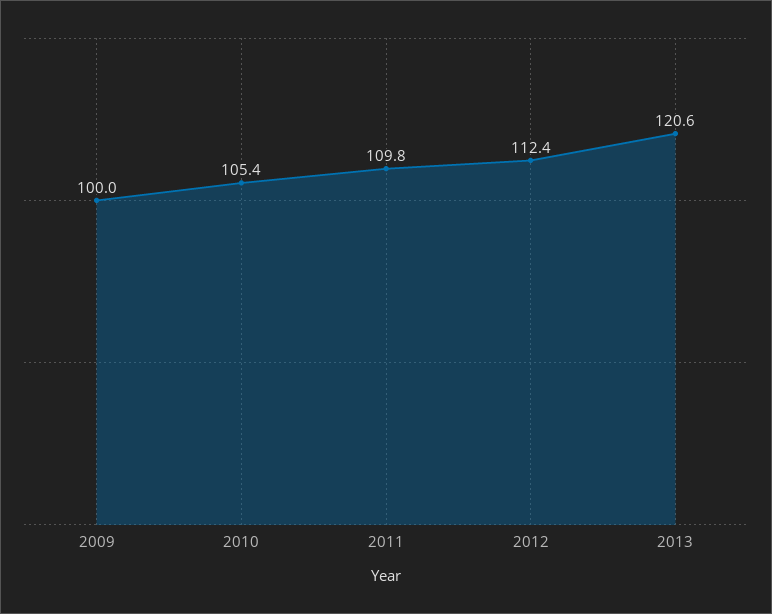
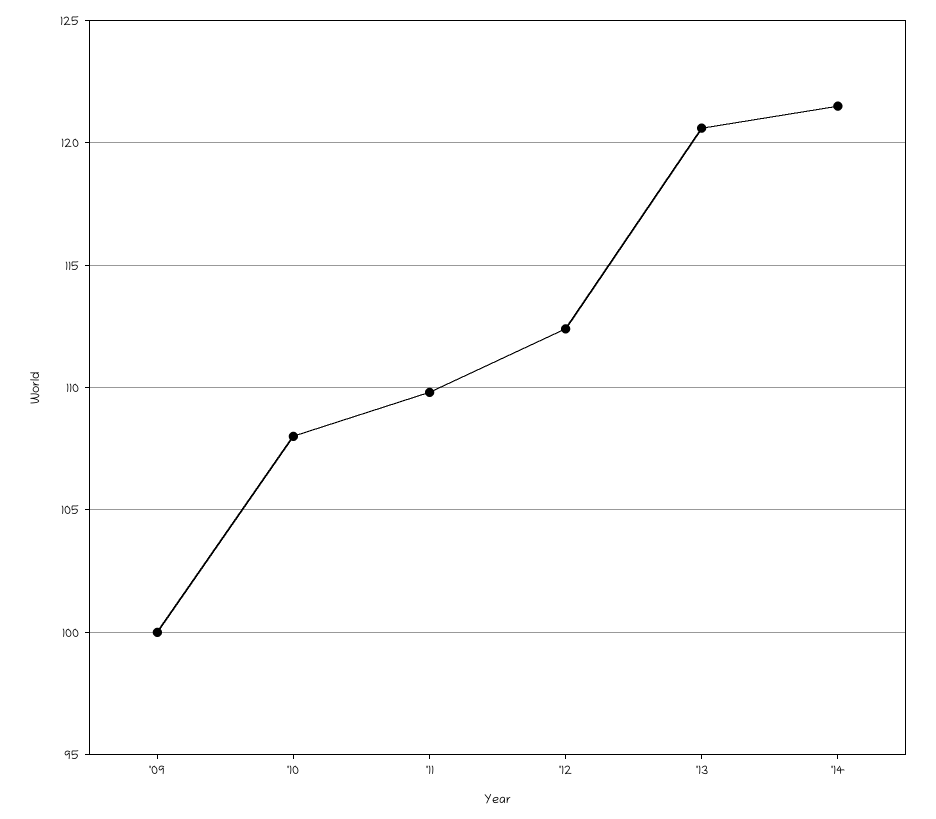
2010: 105.4 -> 108
'14: none -> 121.5

